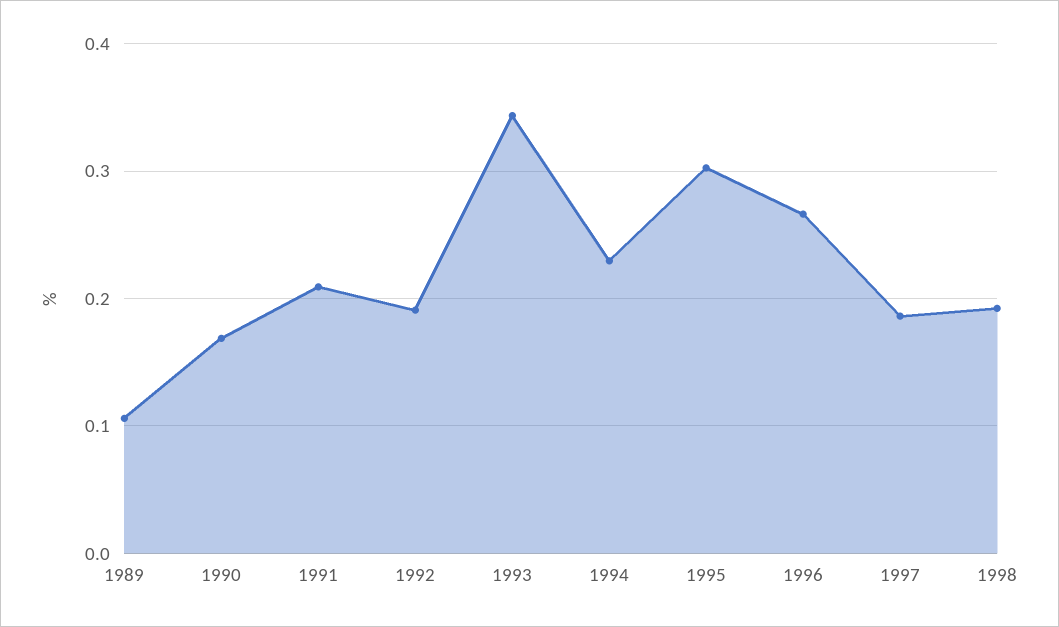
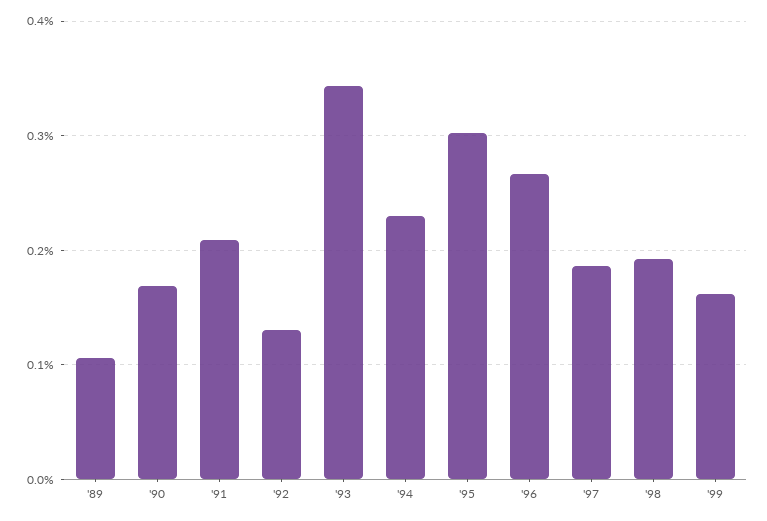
1992: 0.19 -> 0.13
'99: none -> 0.16

